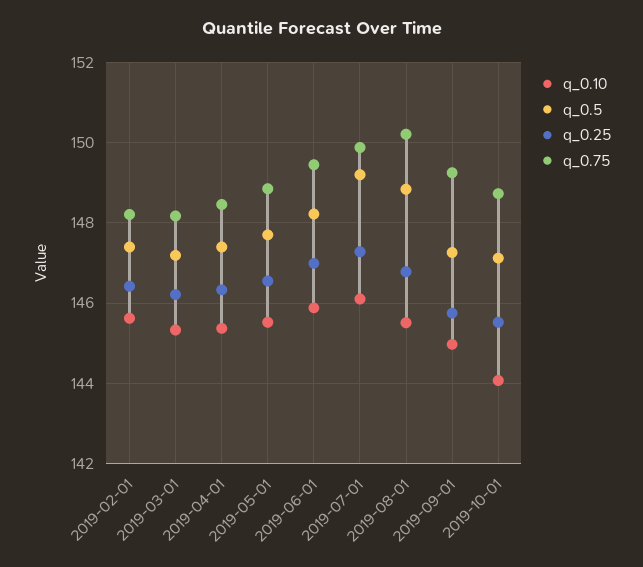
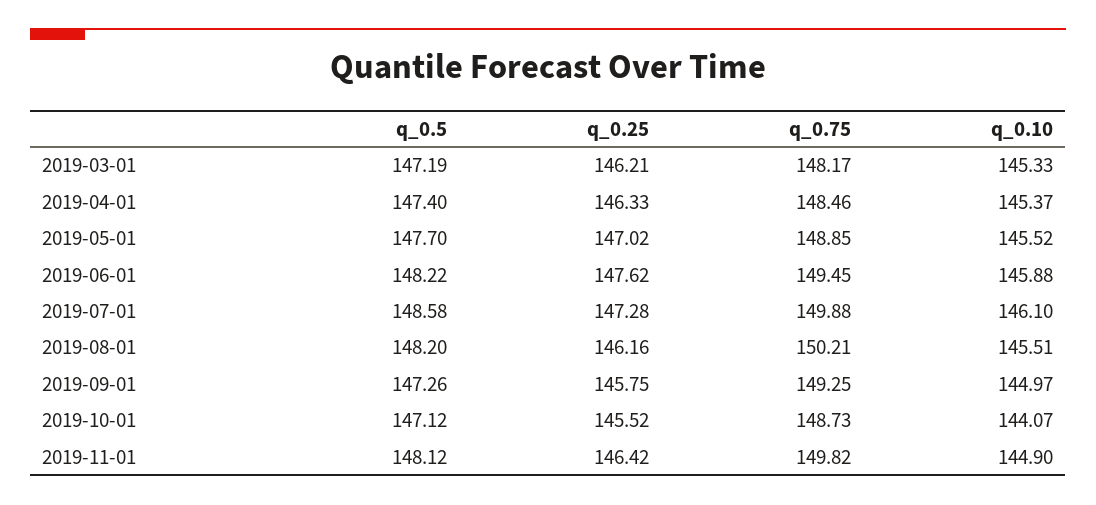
q_0.10, 2019-02-01: 145.6 -> none
q_0.5, 2019-02-01: 147.4 -> none
q_0.25, 2019-02-01: 146.4 -> none
q_0.75, 2019-02-01: 148.2 -> none
q_0.25, 2019-05-01: 146.6 -> 147.02
q_0.25, 2019-06-01: 147 -> 147.62
q_0.5, 2019-07-01: 149.2 -> 148.58
q_0.5, 2019-08-01: 148.8 -> 148.2
q_0.25, 2019-08-01: 146.8 -> 146.16
q_0.5, 2019-11-01: none -> 148.12
q_0.25, 2019-11-01: none -> 146.42
q_0.75, 2019-11-01: none -> 149.82
q_0.10, 2019-11-01: none -> 144.9

